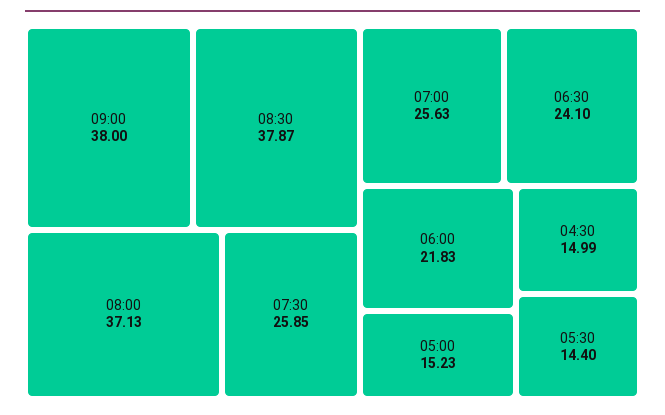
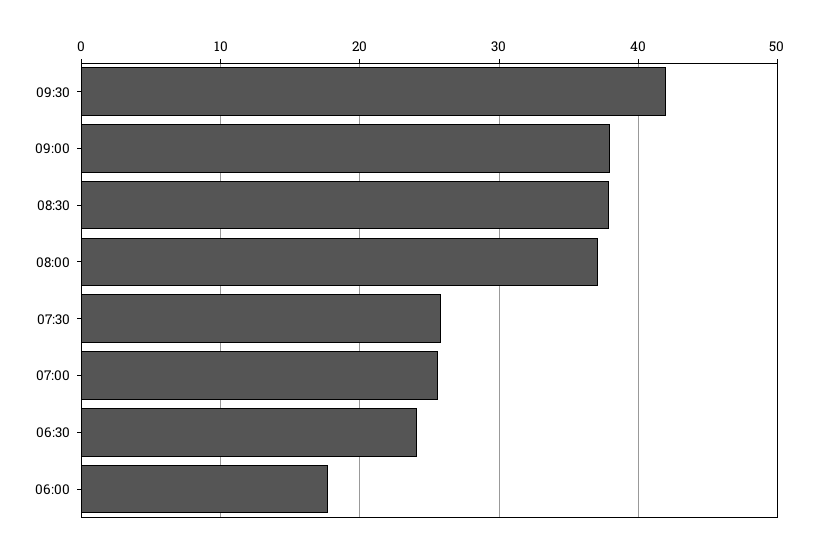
06:00: 21.83 -> 18
05:00: 15.23 -> none
04:30: 14.99 -> none
05:30: 14.4 -> none
09:30: none -> 42

